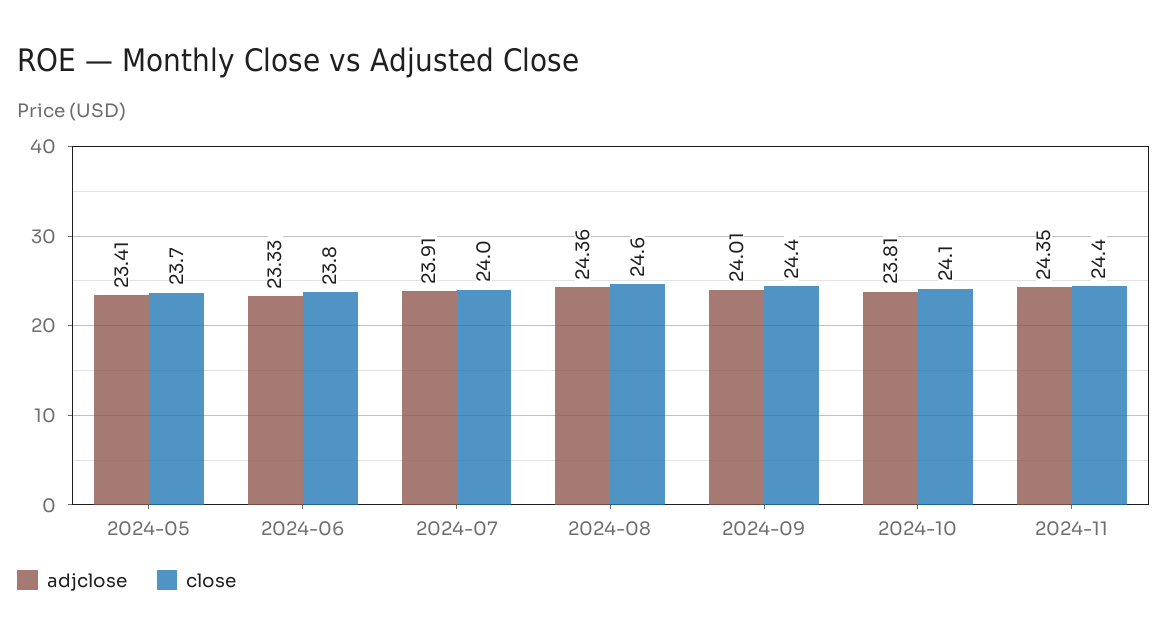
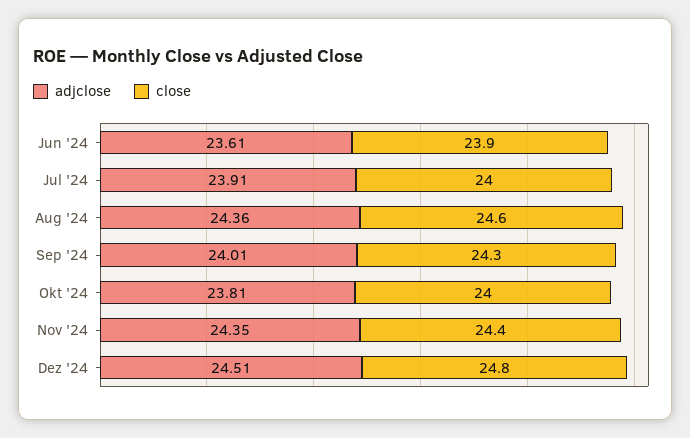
adjclose, 2024-05: 23.41 -> none
close, 2024-05: 23.7 -> none
adjclose, 2024-06: 23.33 -> 23.61
close, 2024-06: 23.8 -> 23.9
close, 2024-09: 24.4 -> 24.3
close, 2024-10: 24.1 -> 24
adjclose, Dez '24: none -> 24.51
close, Dez '24: none -> 24.8

